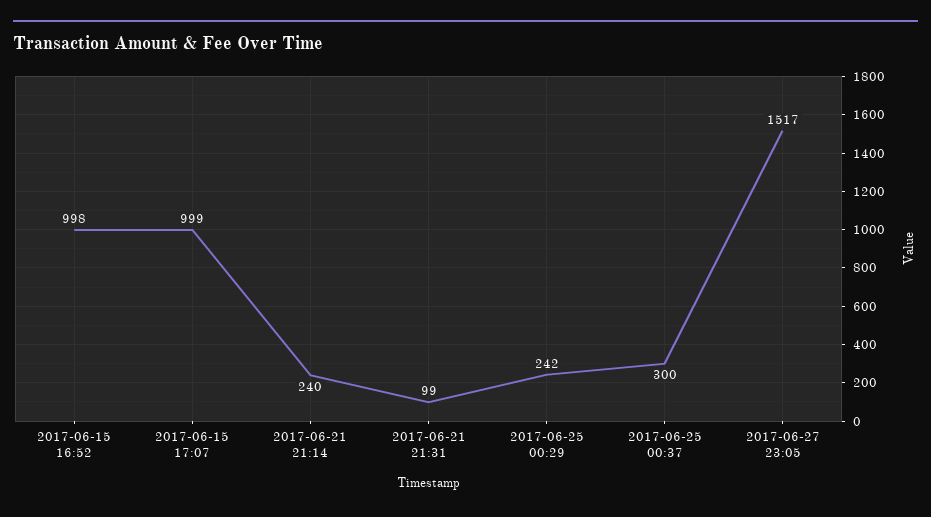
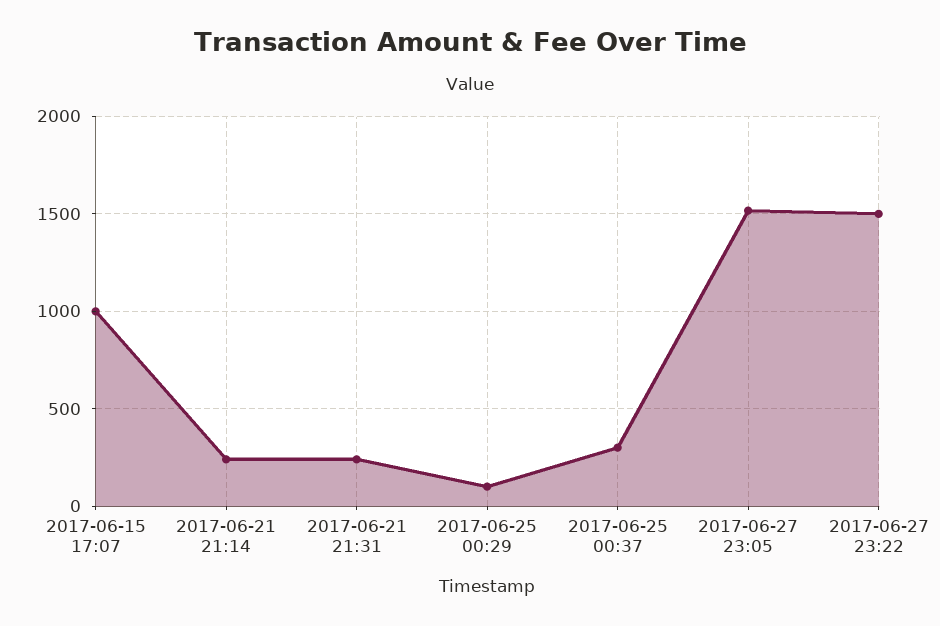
2017-06-15 16:52: 998 -> none
2017-06-21 21:31: 99 -> 250
2017-06-25 00:29: 242 -> 100
2017-06-27 23:22: none -> 1500

